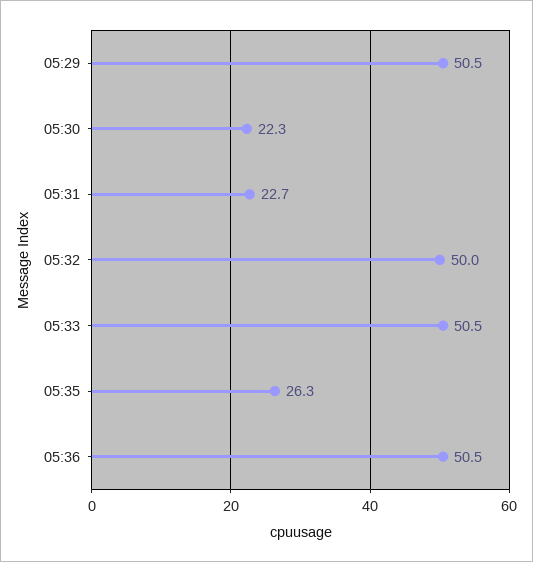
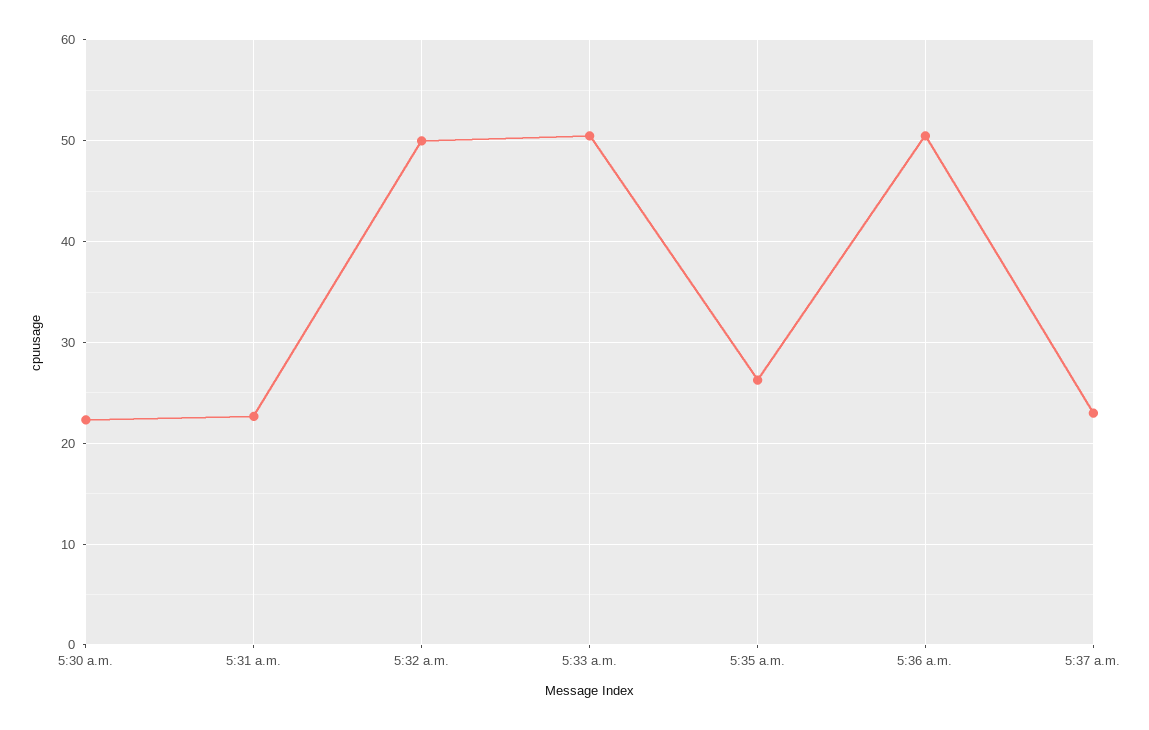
05:29: 50.5 -> none
5:37 a.m.: none -> 23

